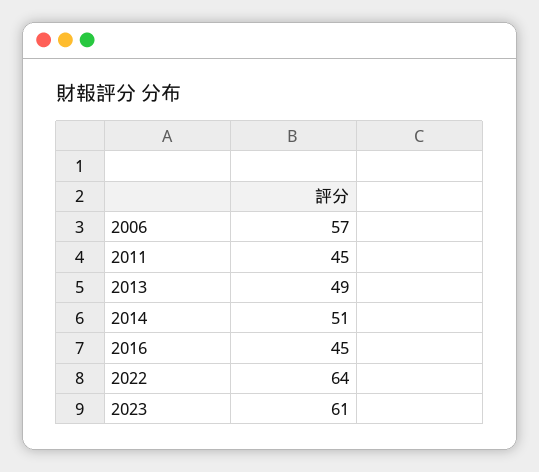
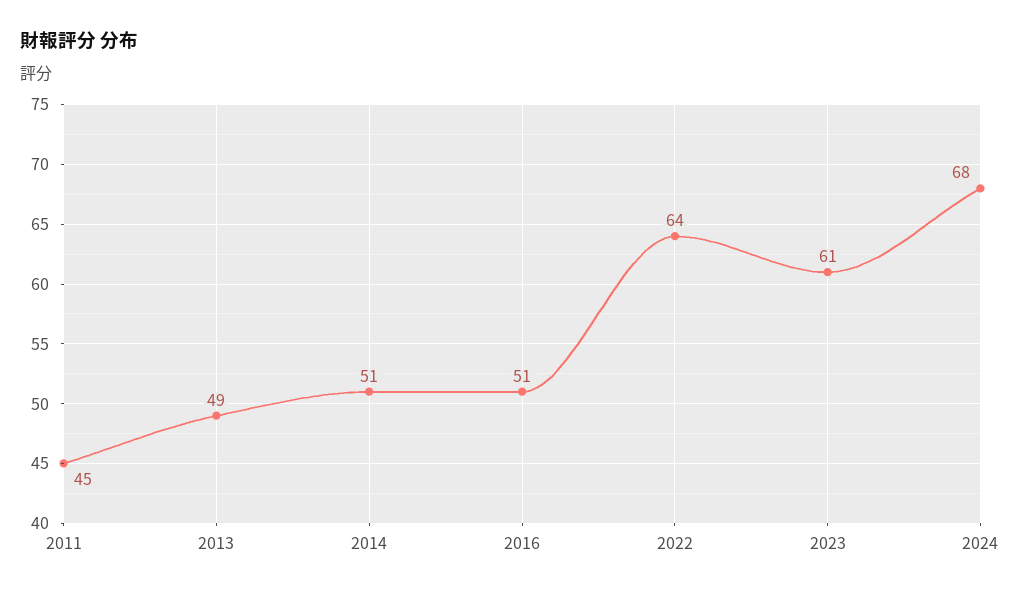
2006: 57 -> none
2016: 45 -> 51
2024: none -> 68

